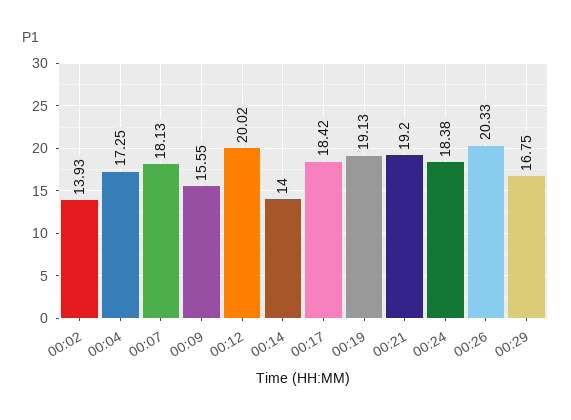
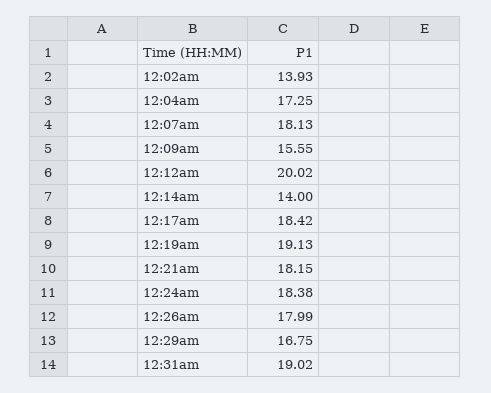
00:21: 19.2 -> 18.15
00:26: 20.33 -> 17.99
12:31am: none -> 19.02

